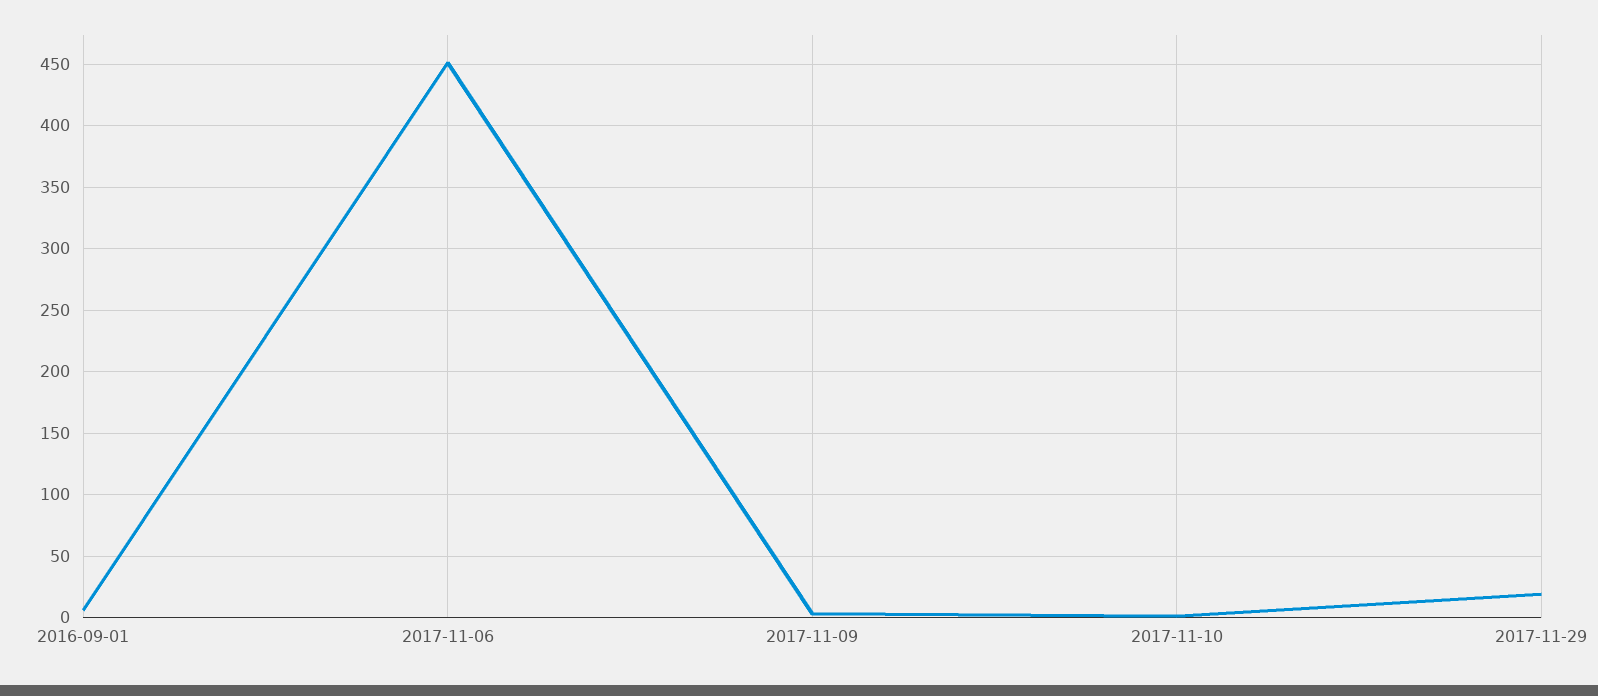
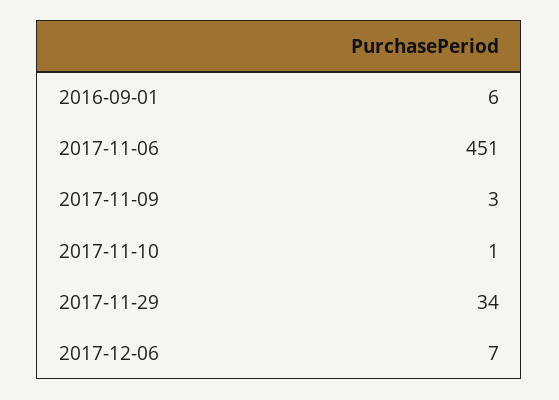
2017-11-29: 20 -> 34
2017-12-06: none -> 7

